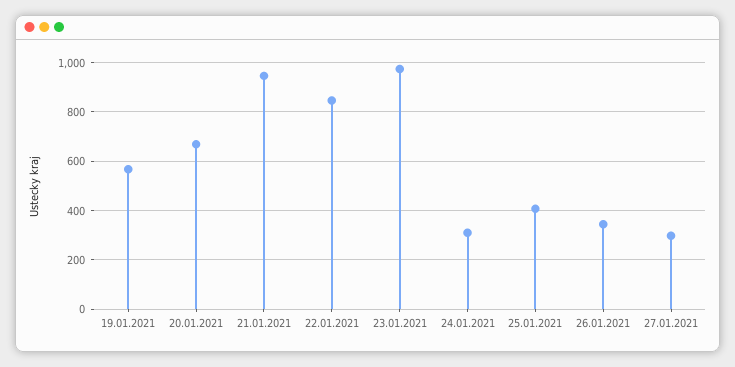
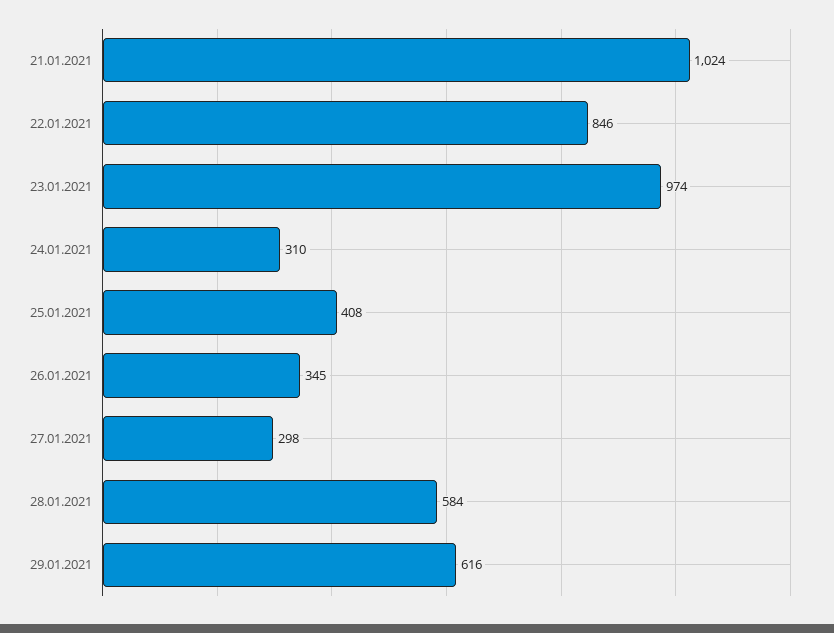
19.01.2021: 575 -> none
20.01.2021: 675 -> none
21.01.2021: 950 -> 1024
28.01.2021: none -> 584
29.01.2021: none -> 616

